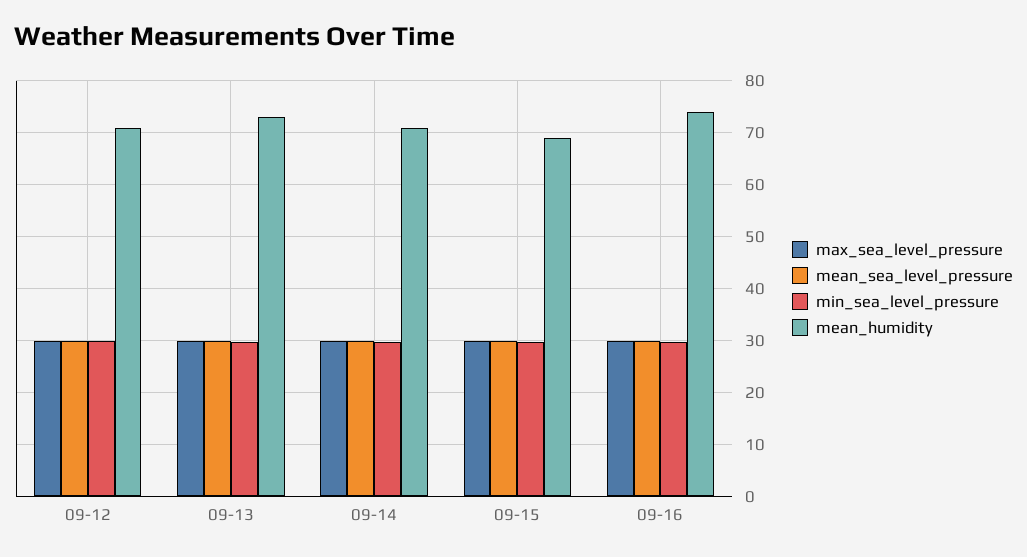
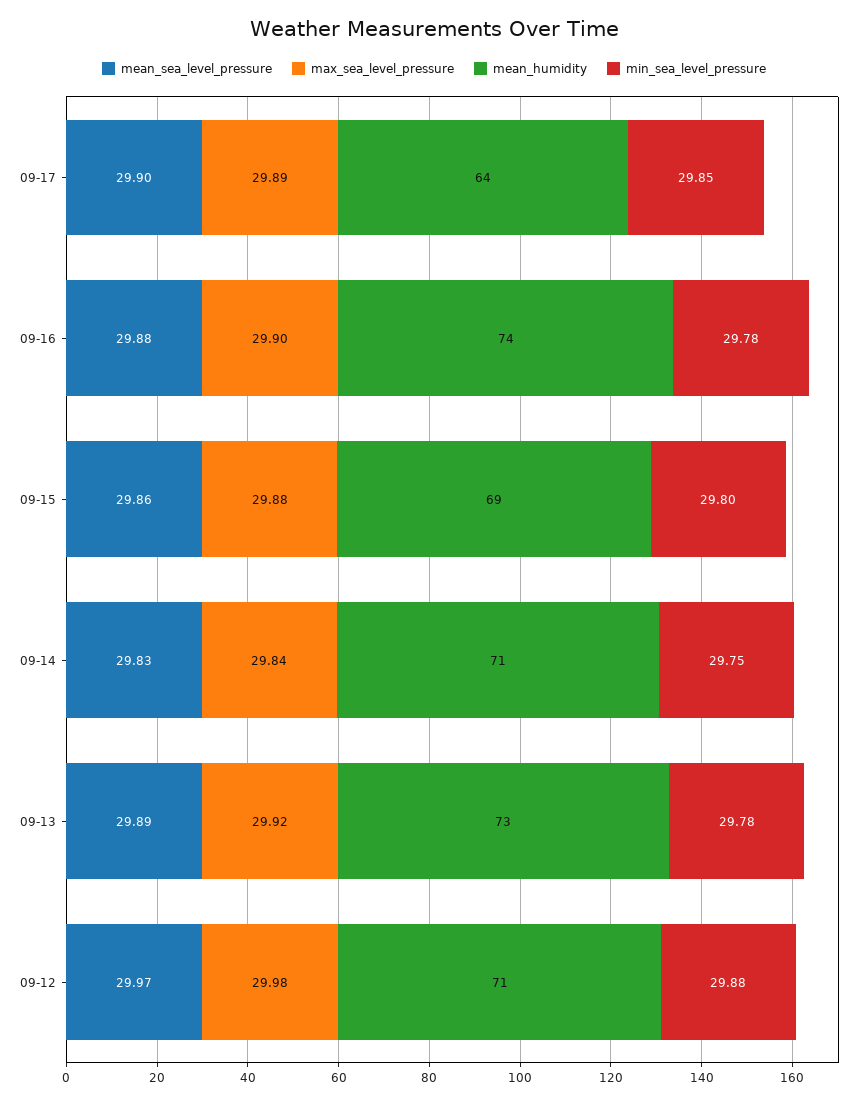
mean_sea_level_pressure, 09-17: none -> 29.9
max_sea_level_pressure, 09-17: none -> 29.89
mean_humidity, 09-17: none -> 64
min_sea_level_pressure, 09-17: none -> 29.85

